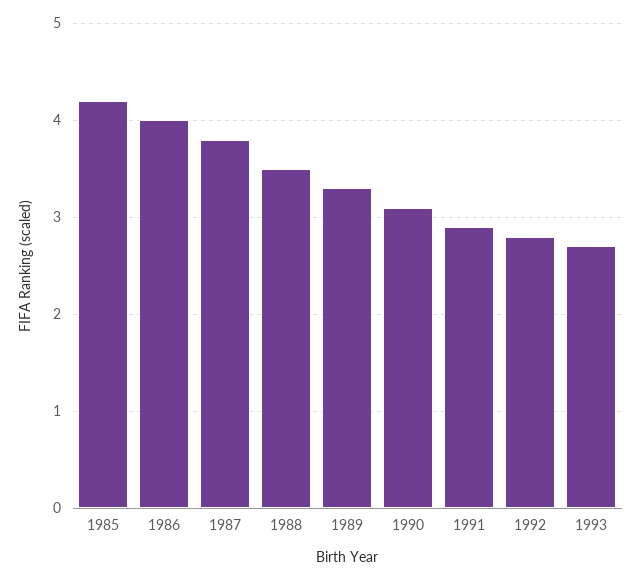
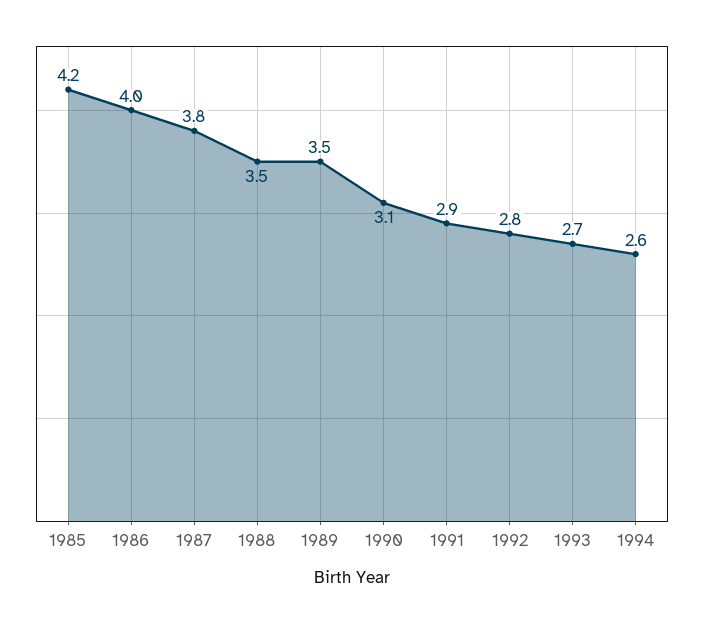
1989: 3.3 -> 3.5
1994: none -> 2.6

